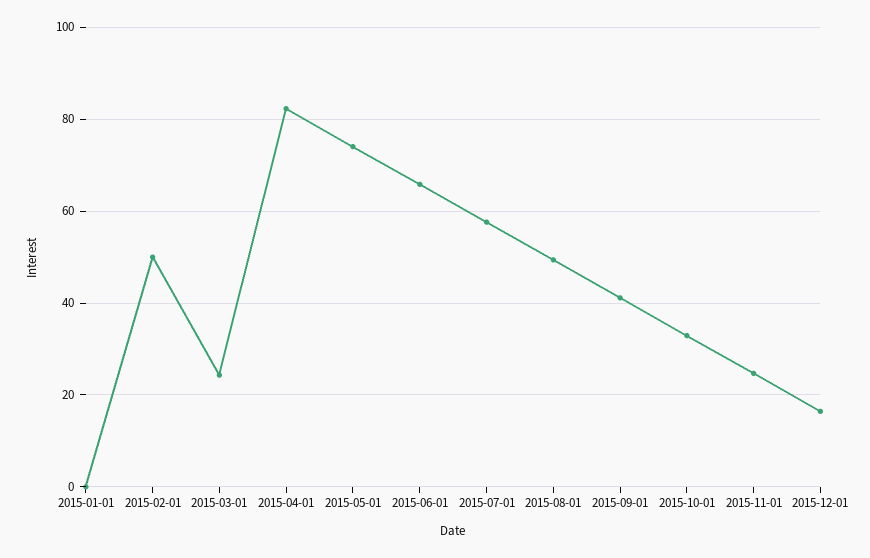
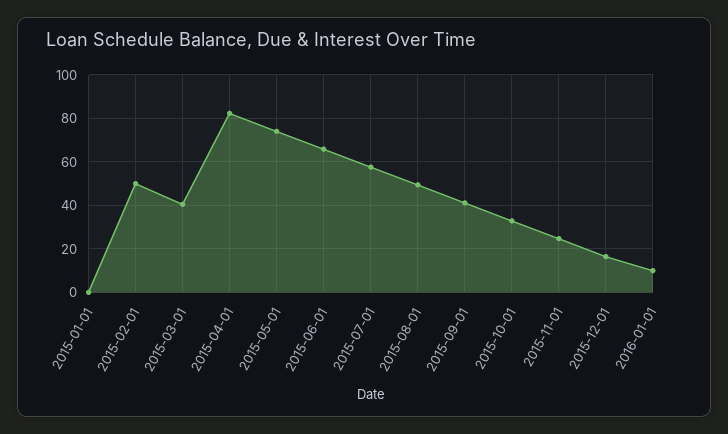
2015-03-01: 24 -> 40
2016-01-01: none -> 10

